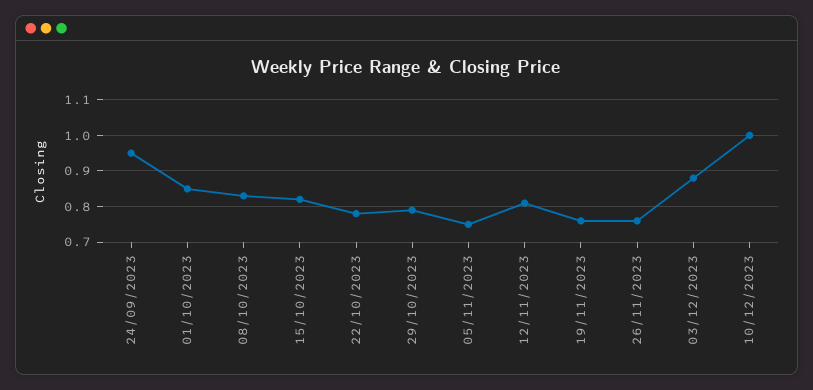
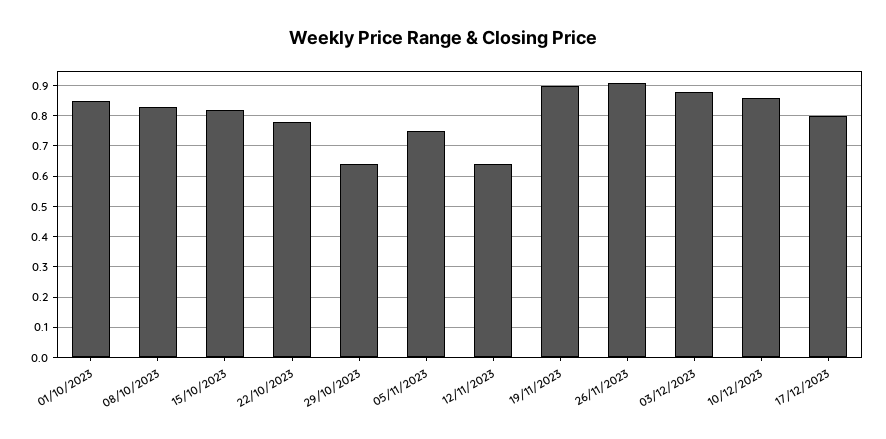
24/09/2023: 0.95 -> none
29/10/2023: 0.8 -> 0.65
12/11/2023: 0.8 -> 0.65
19/11/2023: 0.75 -> 0.9
26/11/2023: 0.75 -> 0.9
10/12/2023: 1 -> 0.85
17/12/2023: none -> 0.8

